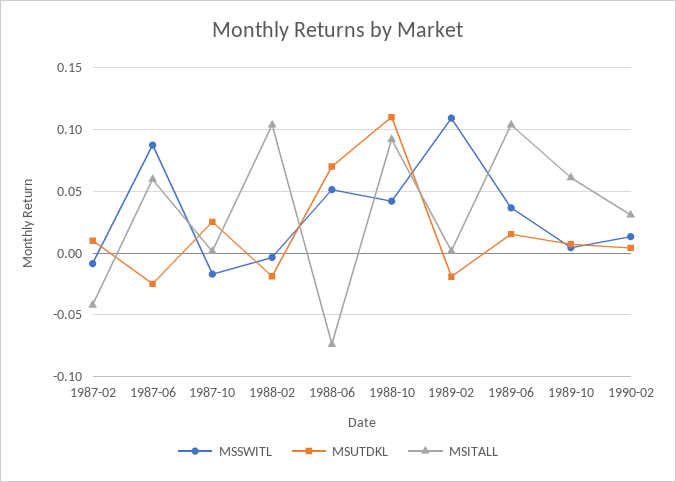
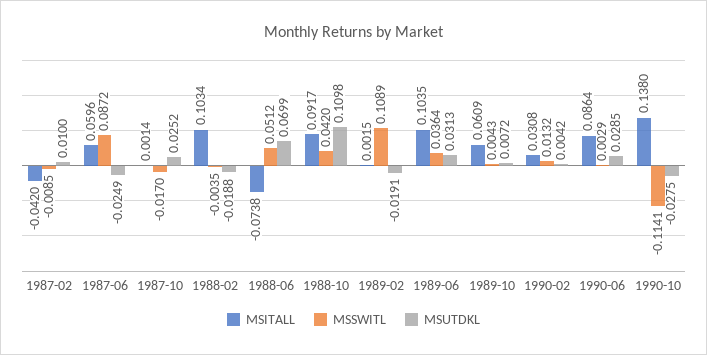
MSUTDKL, 1989-06: 0.015 -> 0.0313
MSITALL, 1990-06: none -> 0.0864
MSSWITL, 1990-06: none -> 0.0029
MSUTDKL, 1990-06: none -> 0.0285
MSITALL, 1990-10: none -> 0.138
MSSWITL, 1990-10: none -> -0.1141
MSUTDKL, 1990-10: none -> -0.0275

